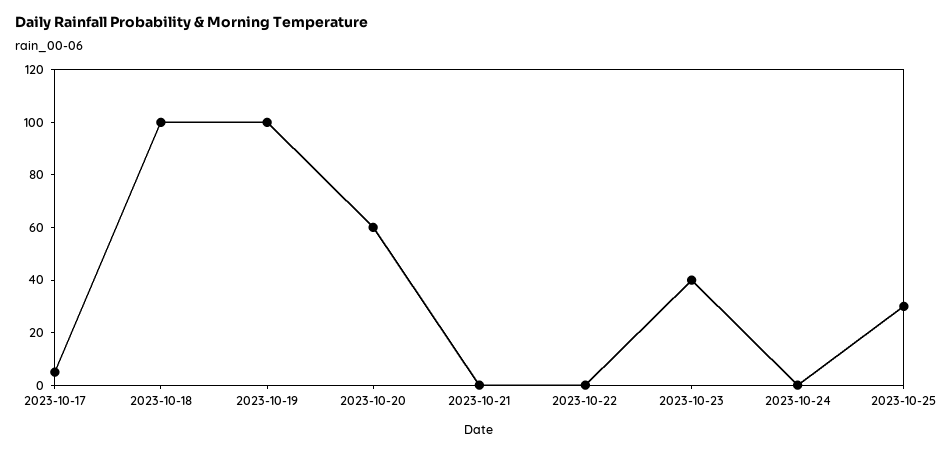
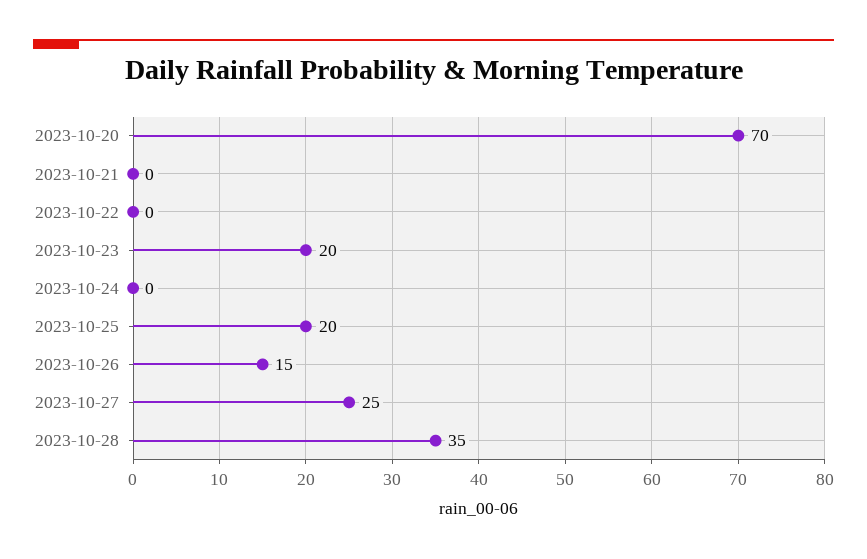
2023-10-17: 5 -> none
2023-10-18: 100 -> none
2023-10-19: 100 -> none
2023-10-20: 60 -> 70
2023-10-23: 40 -> 20
2023-10-25: 30 -> 20
2023-10-26: none -> 15
2023-10-27: none -> 25
2023-10-28: none -> 35

